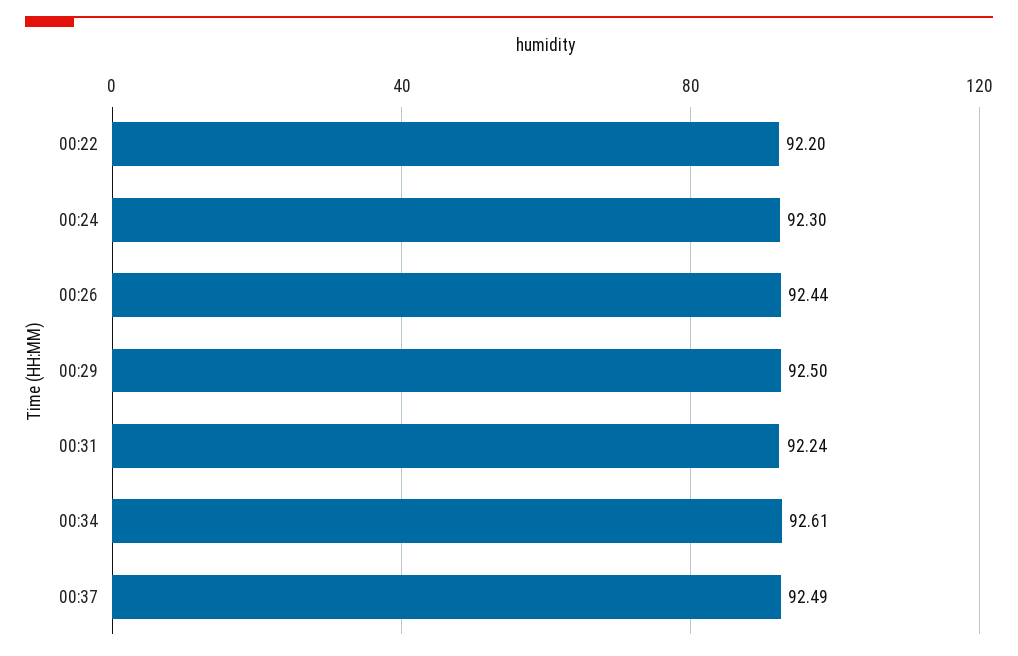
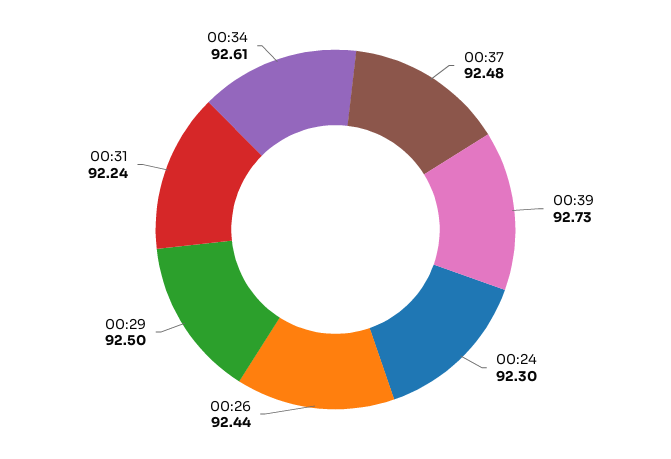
00:22: 92.2 -> none
00:37: 92.49 -> 92.48
00:39: none -> 92.73

